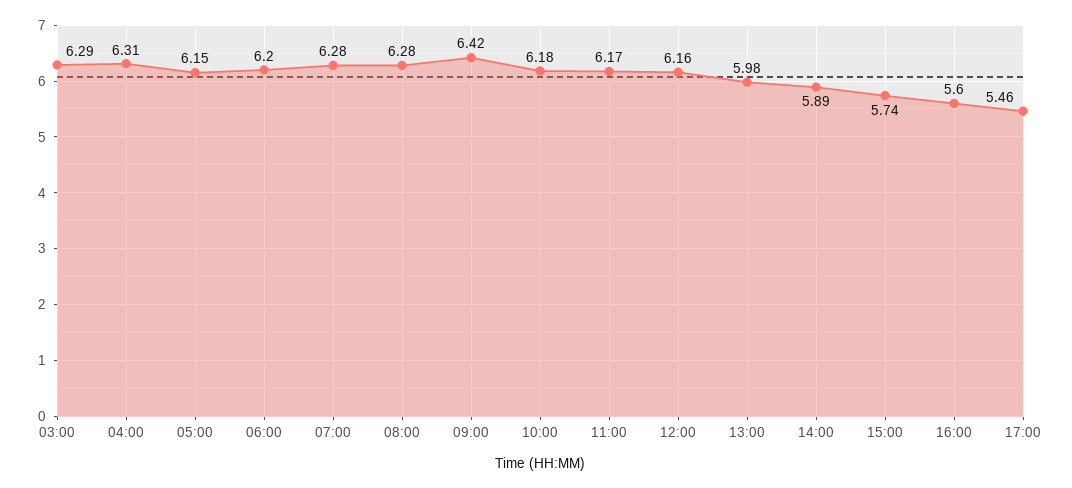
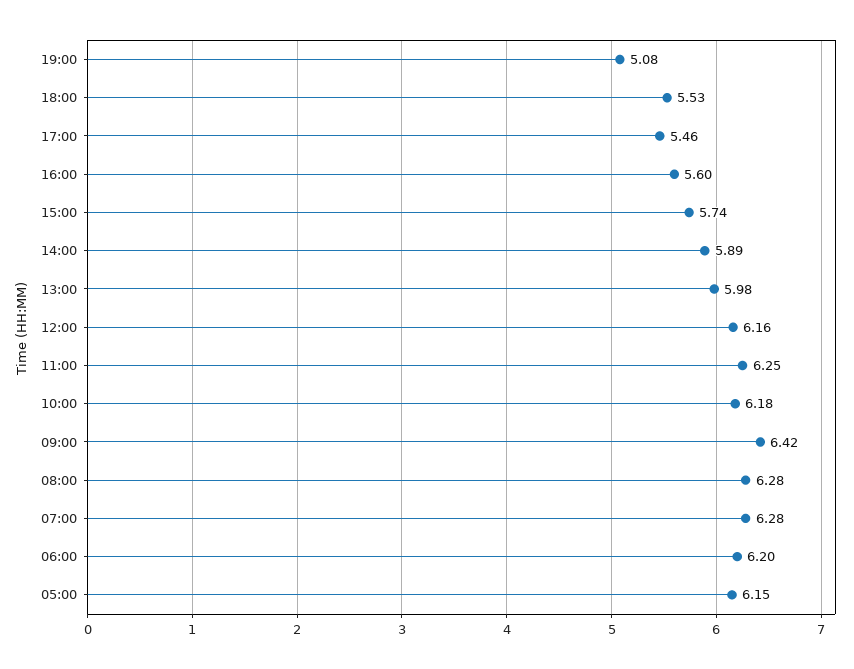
03:00: 6.29 -> none
04:00: 6.31 -> none
11:00: 6.17 -> 6.25
19:00: none -> 5.08
18:00: none -> 5.53

